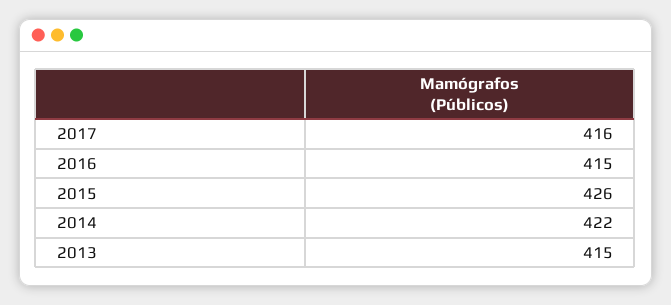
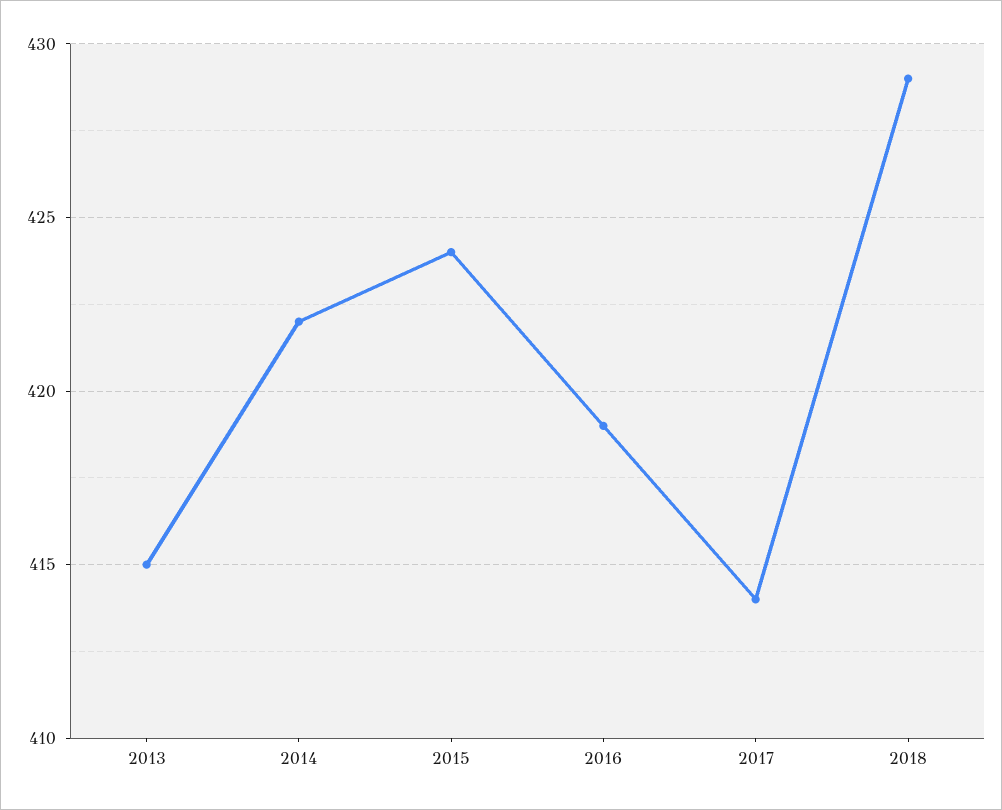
2017: 416 -> 414
2016: 415 -> 419
2015: 426 -> 424
2018: none -> 429

